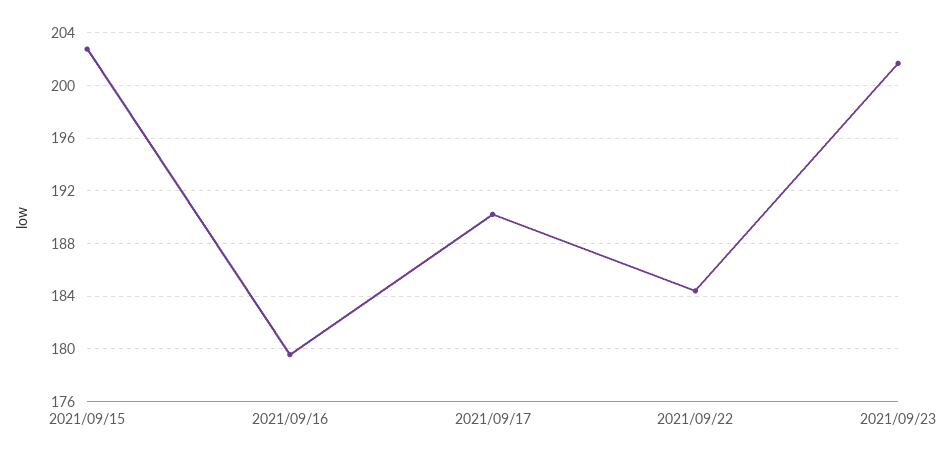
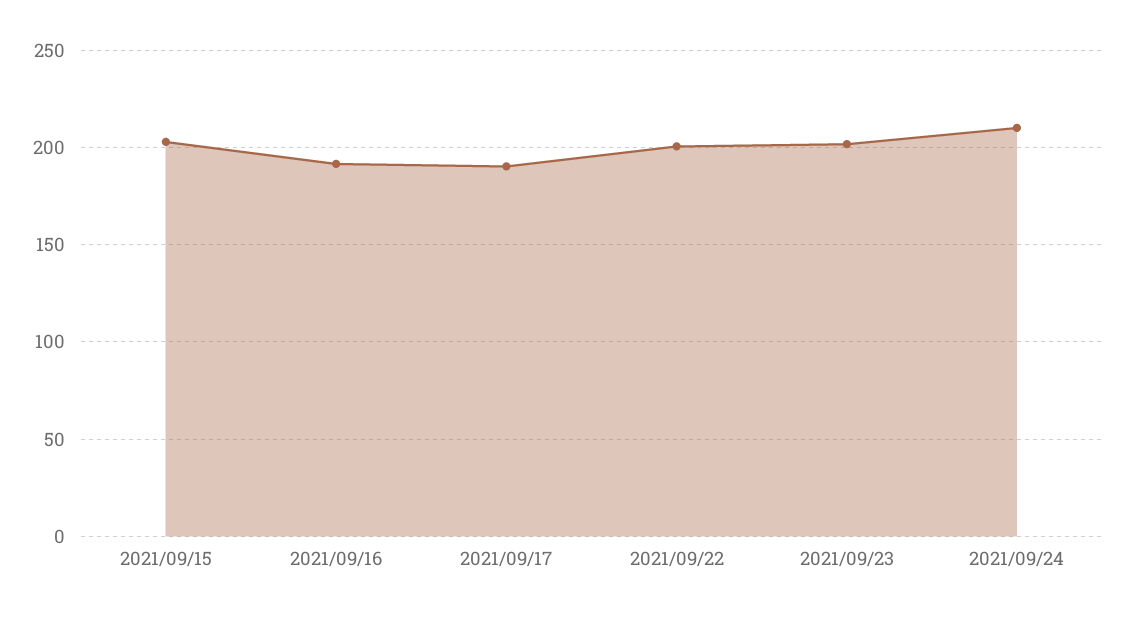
2021/09/16: 179.5 -> 190
2021/09/22: 184.5 -> 200
2021/09/24: none -> 210

